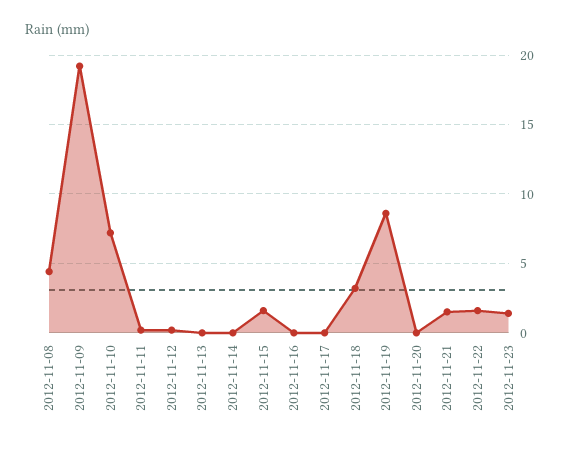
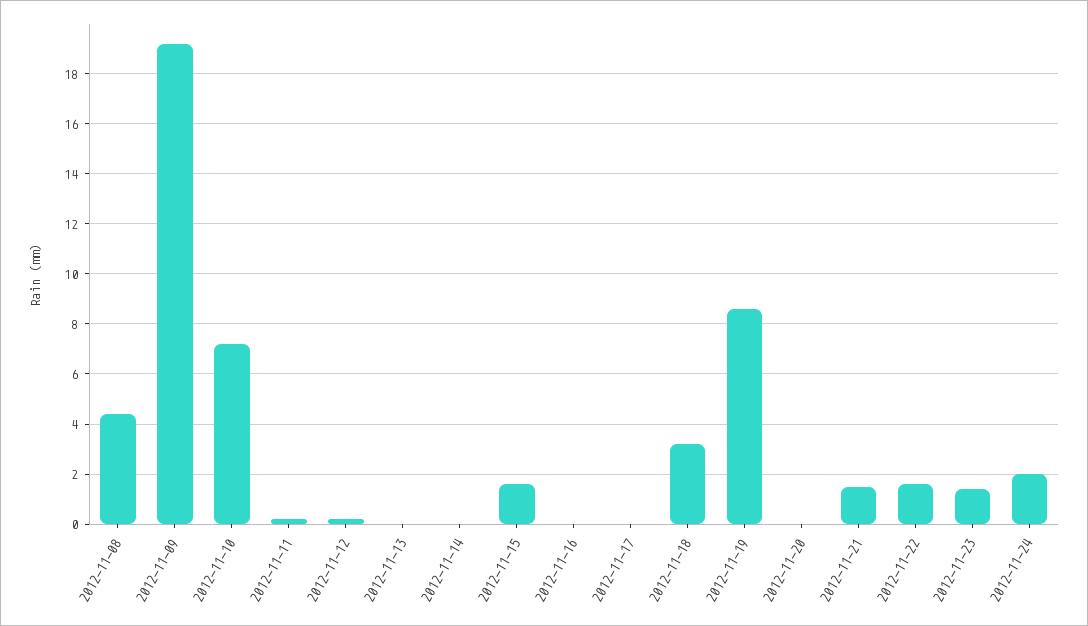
2012-11-24: none -> 2

